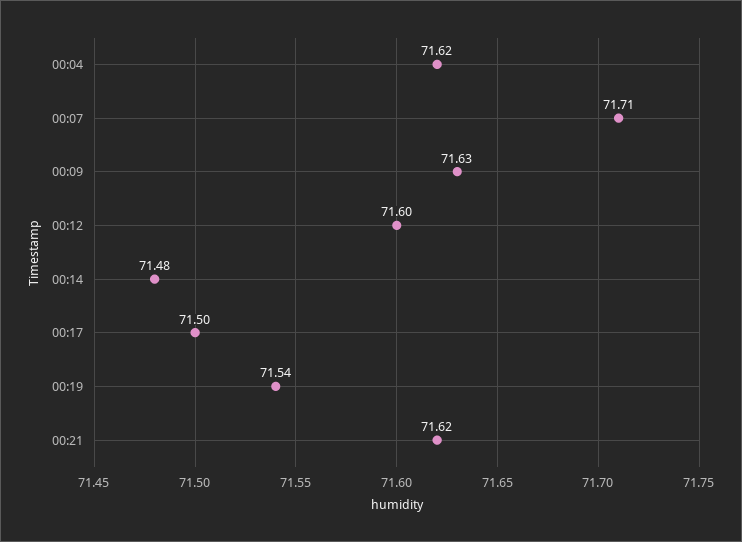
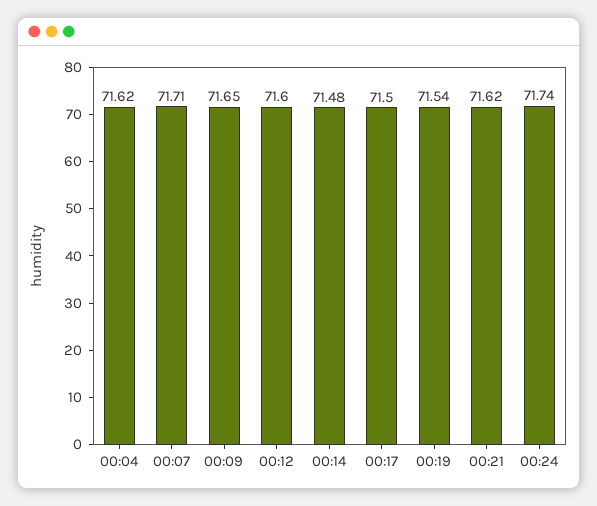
00:09: 71.63 -> 71.65
00:24: none -> 71.74

